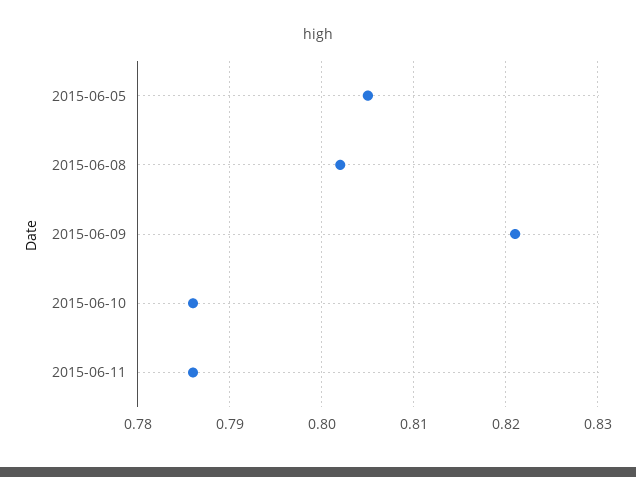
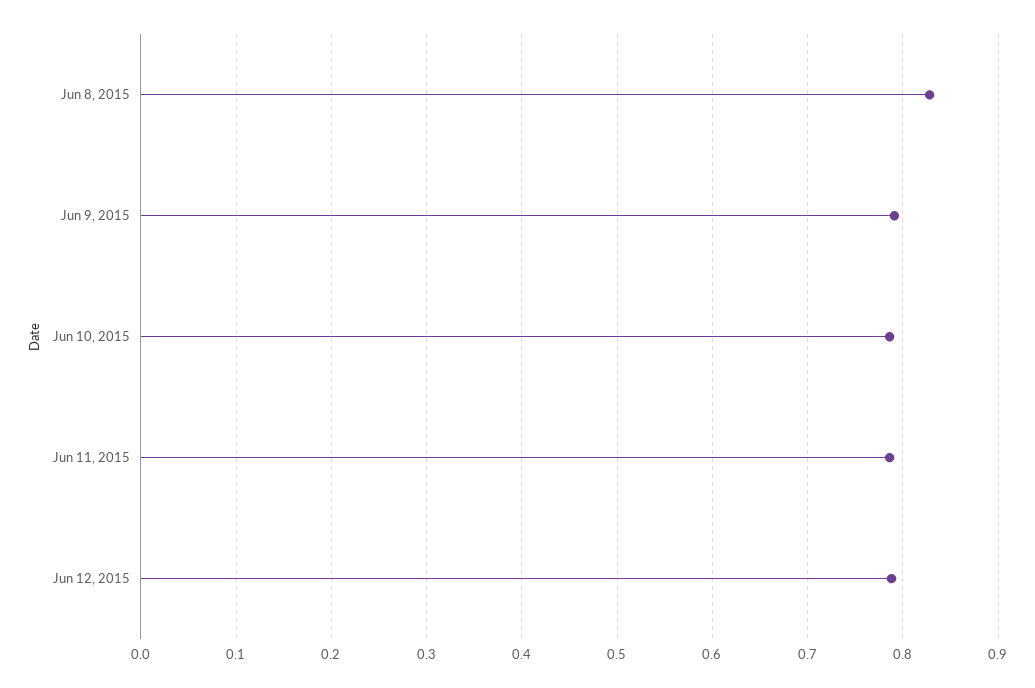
2015-06-05: 0.805 -> none
2015-06-08: 0.802 -> 0.83
2015-06-09: 0.821 -> 0.79
Jun 12, 2015: none -> 0.79

